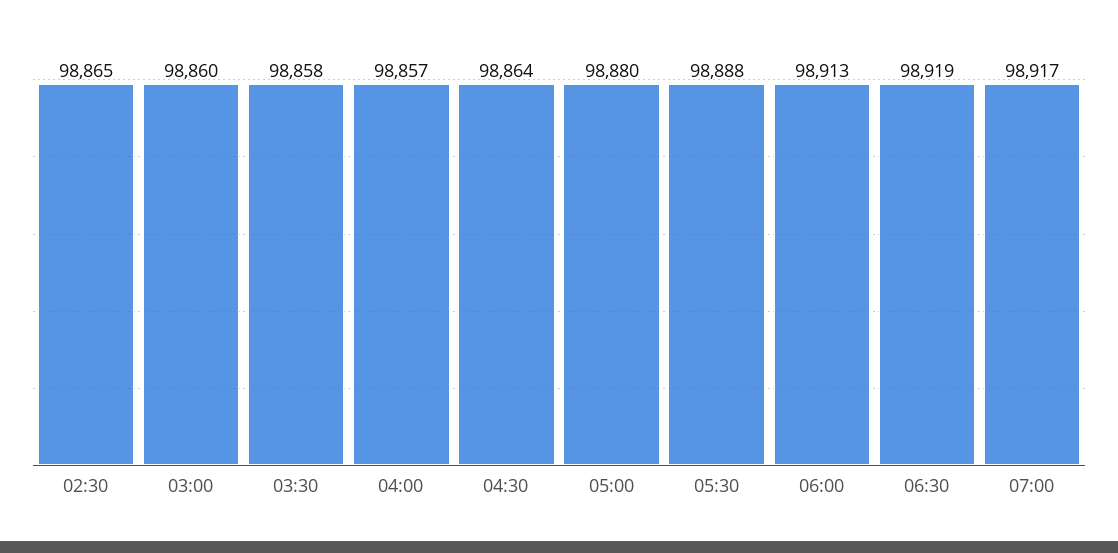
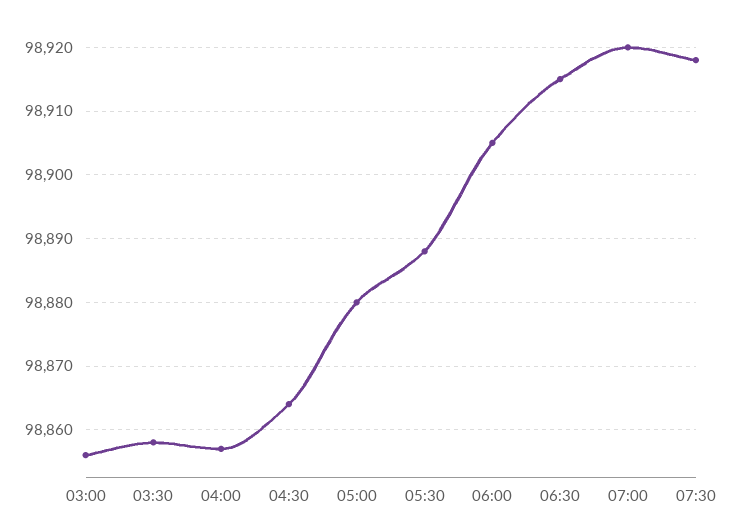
02:30: 98865 -> none
03:00: 98860 -> 98856
06:00: 98913 -> 98905
06:30: 98919 -> 98915
07:00: 98917 -> 98920
07:30: none -> 98918

